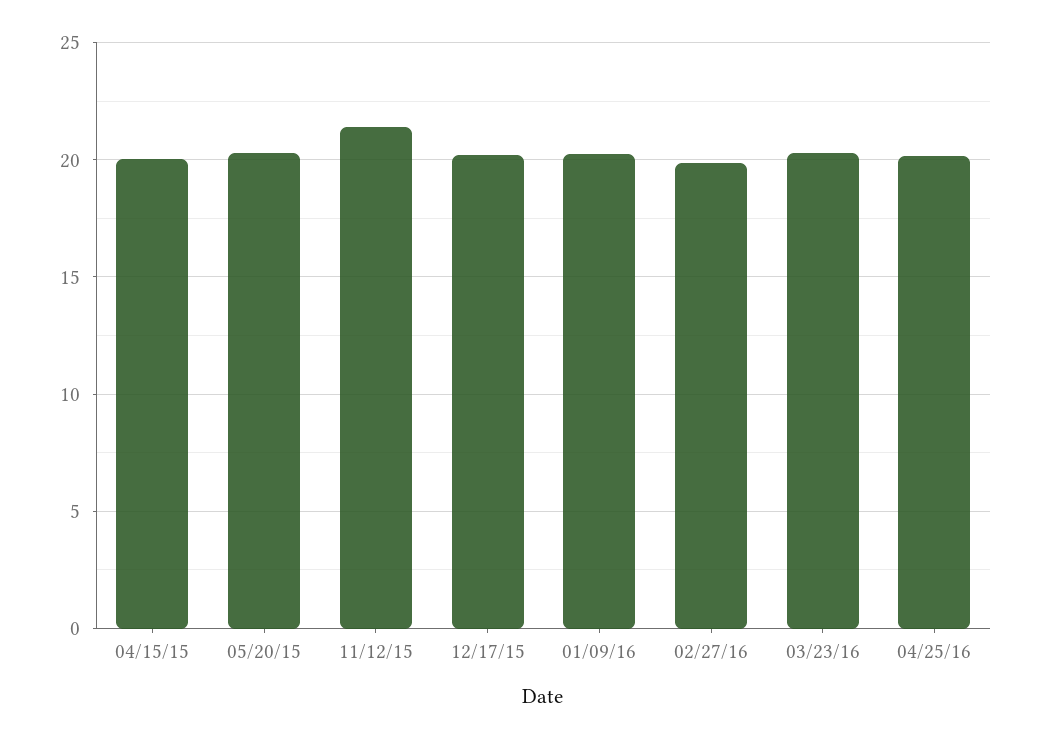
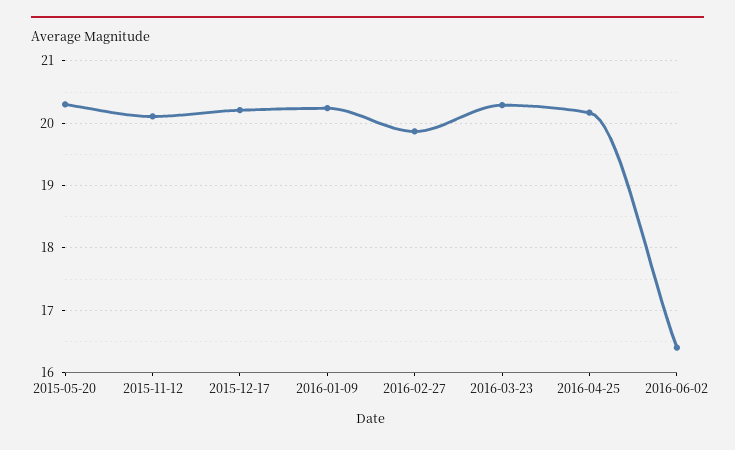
04/15/15: 20 -> none
11/12/15: 21.5 -> 20.1
2016-06-02: none -> 16.4

